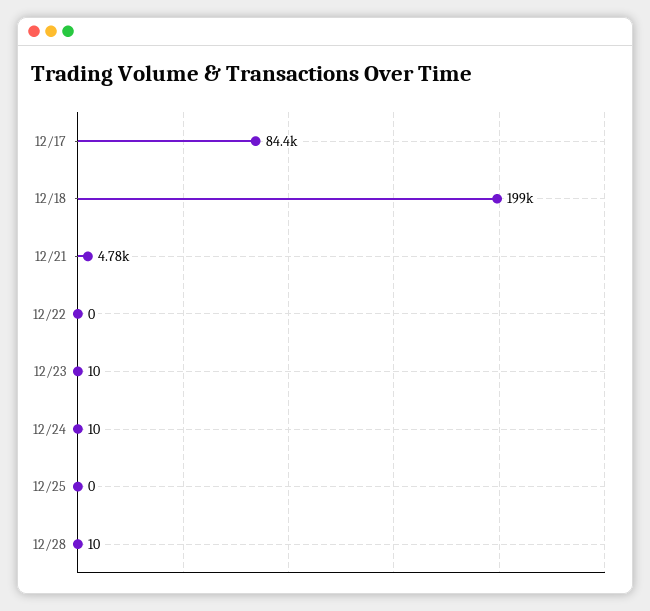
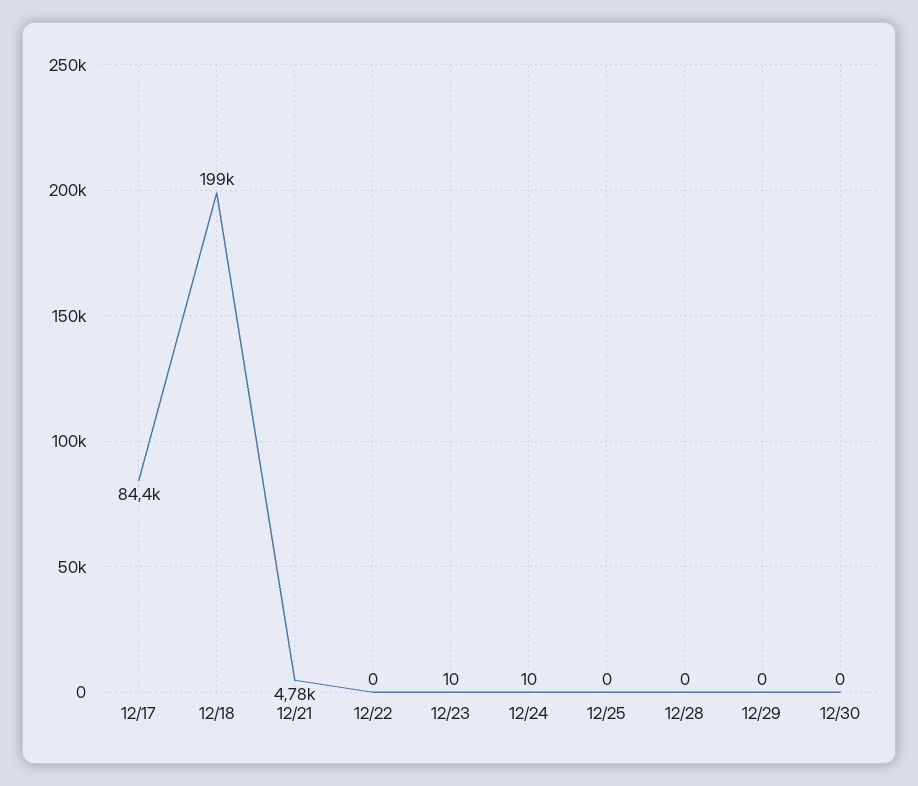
12/28: 10 -> 0
12/29: none -> 0
12/30: none -> 0

